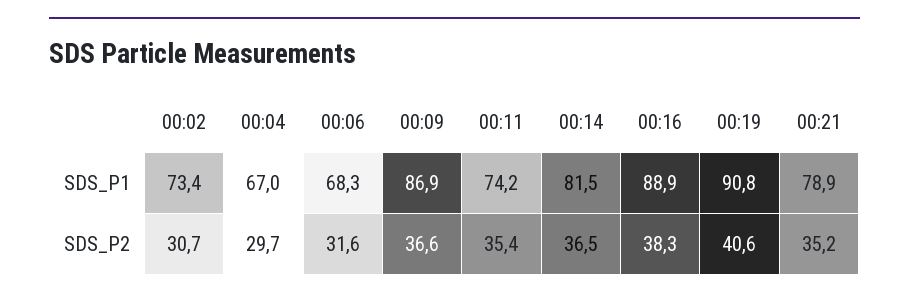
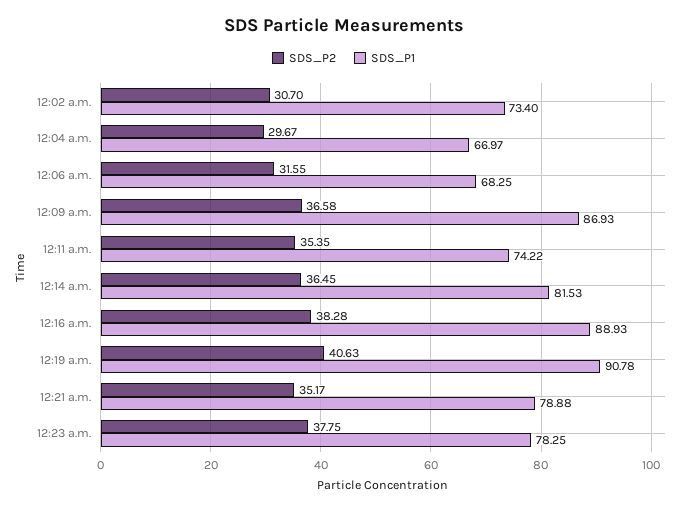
SDS_P2, 12:23 a.m.: none -> 37.75
SDS_P1, 12:23 a.m.: none -> 78.25

